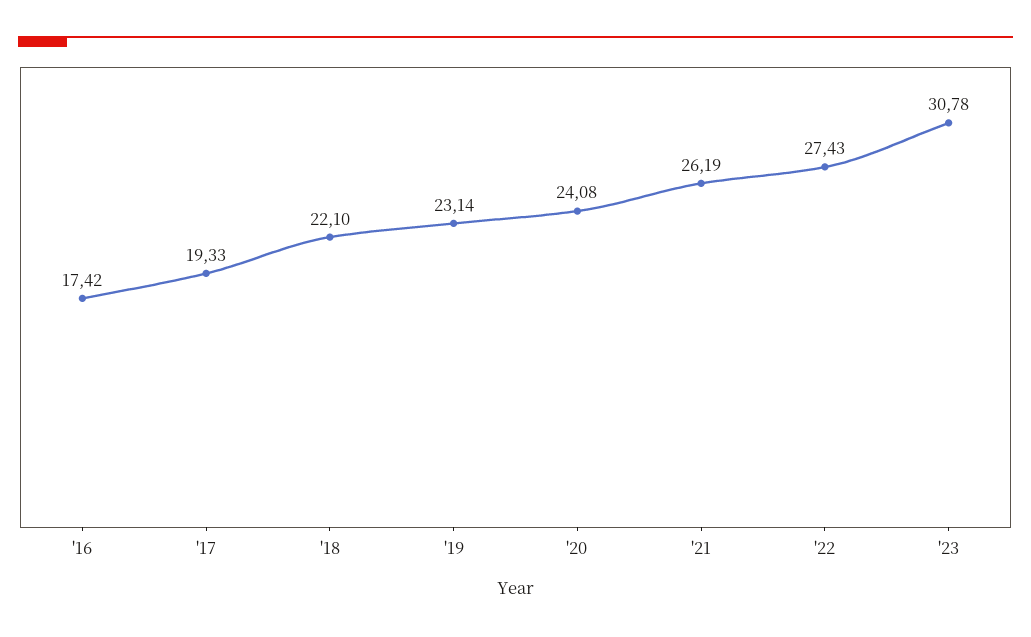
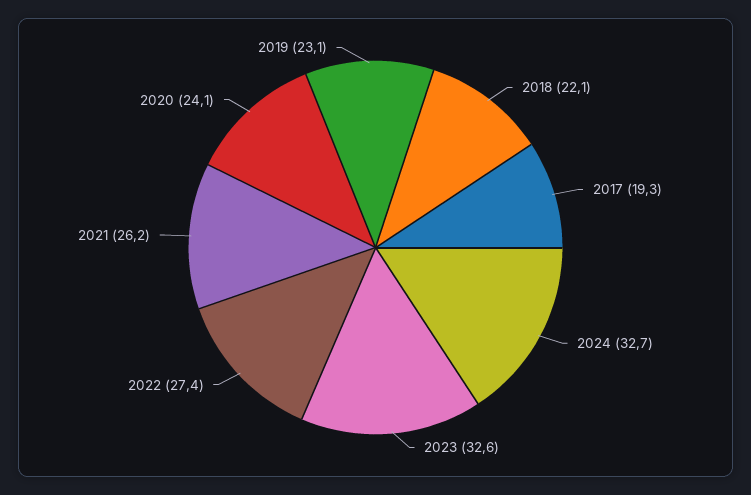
'16: 17.42 -> none
'23: 30.78 -> 32.6
2024: none -> 32.7

